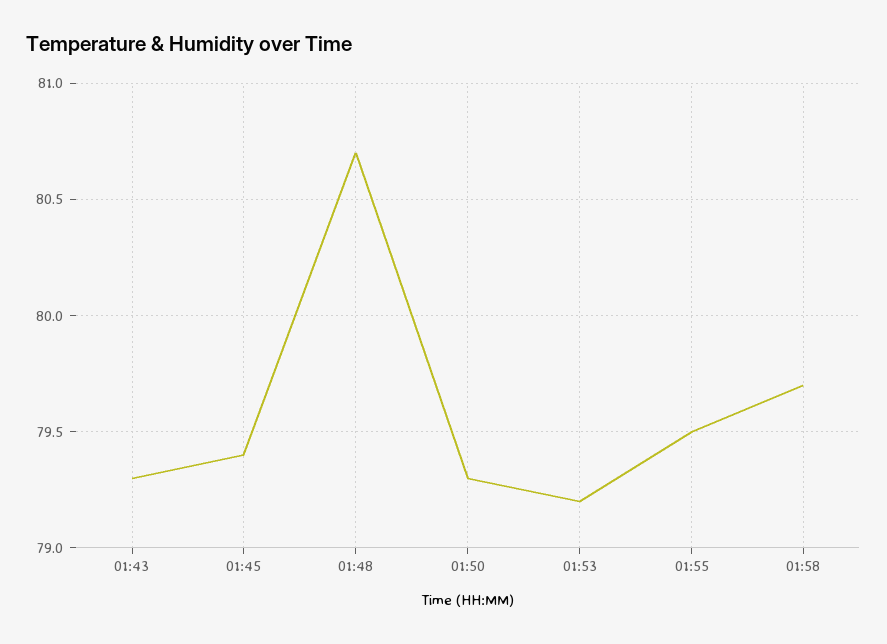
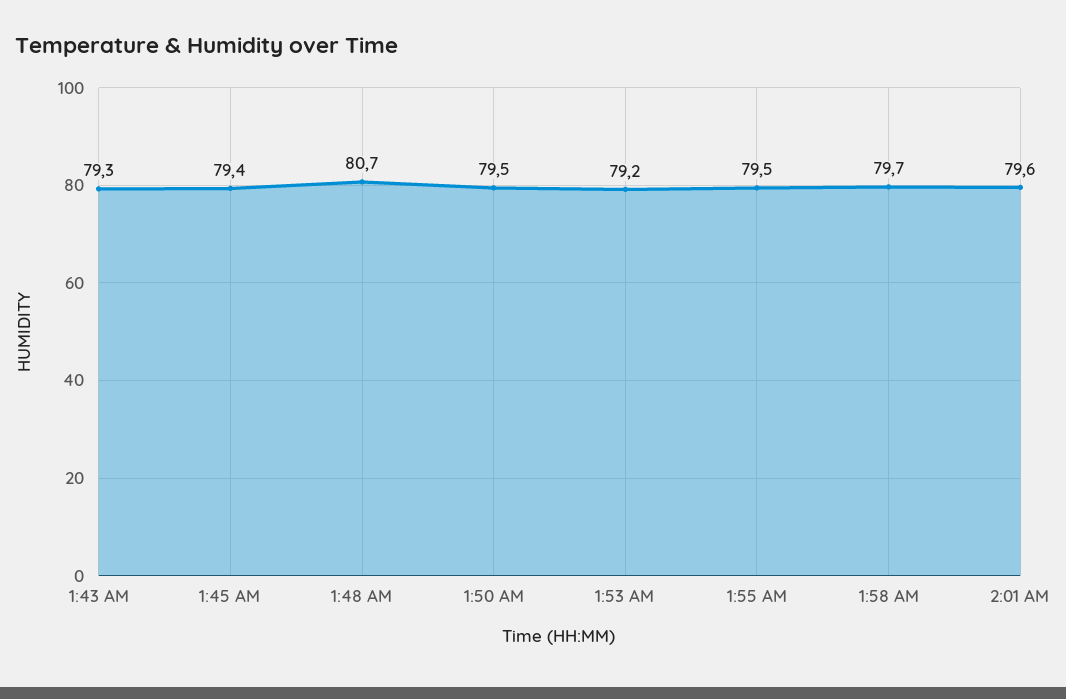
01:50: 79.3 -> 79.5
2:01 AM: none -> 79.6

